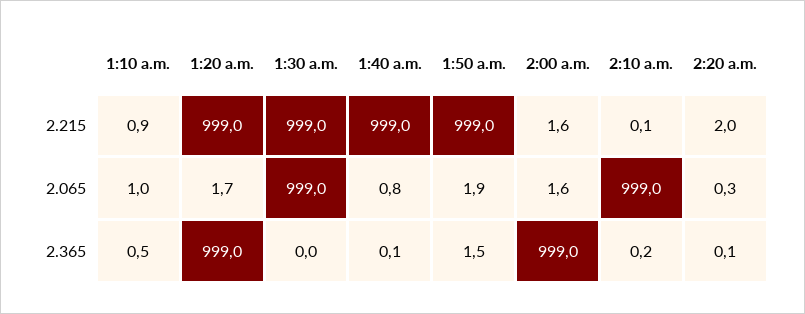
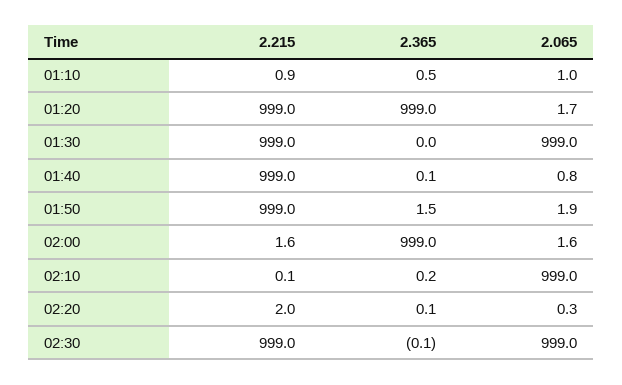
02:30, 2.215: none -> 999
02:30, 2.365: none -> -0.1
02:30, 2.065: none -> 999

